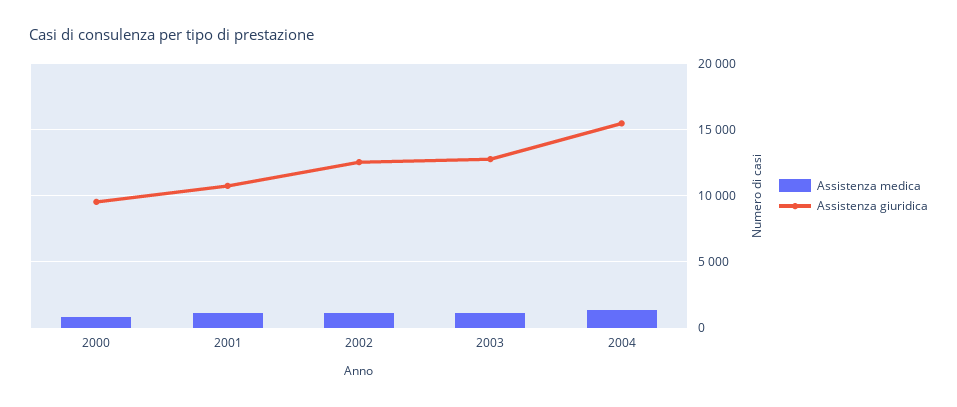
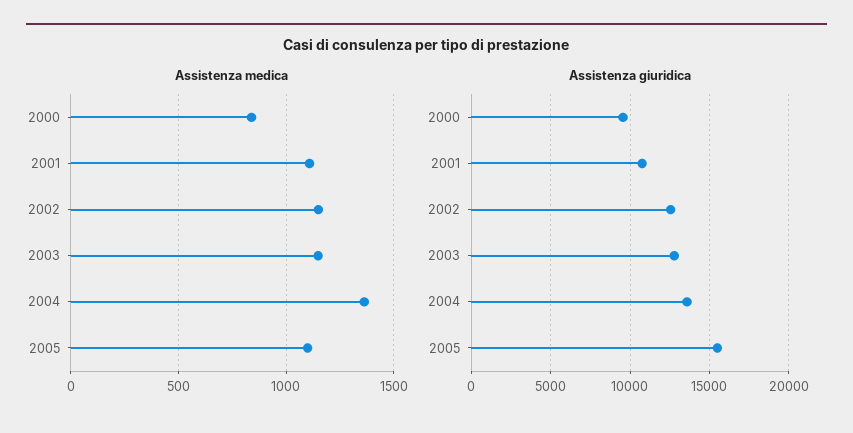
Assistenza giuridica, 2004: 15500 -> 13500
Assistenza medica, 2005: none -> 1100
Assistenza giuridica, 2005: none -> 15500

